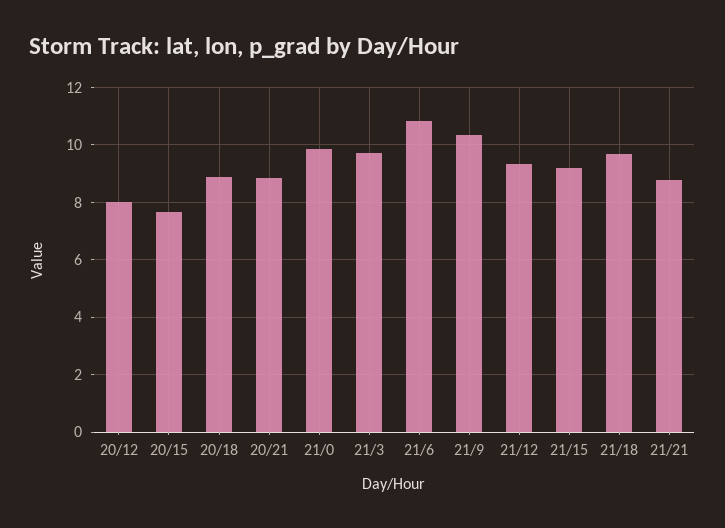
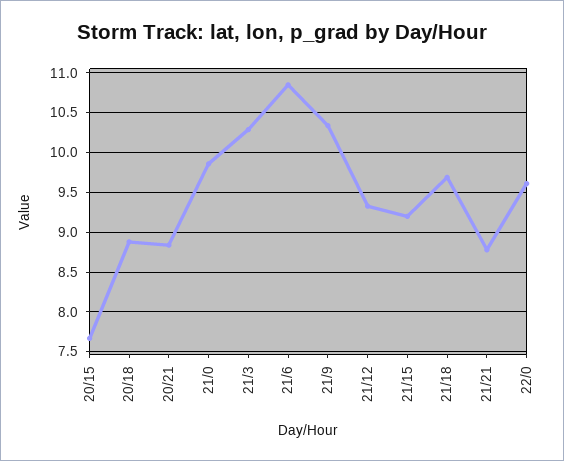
20/12: 8 -> none
21/3: 9.75 -> 10.3
22/0: none -> 9.6

